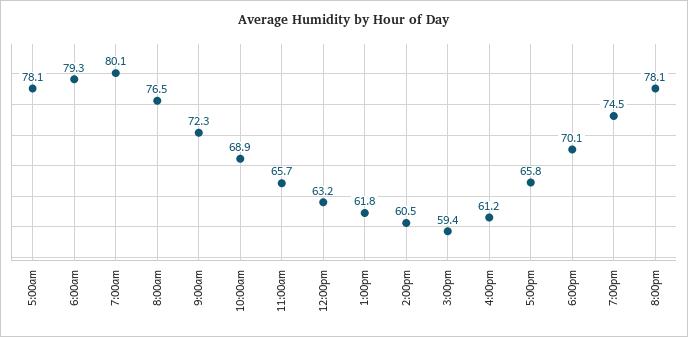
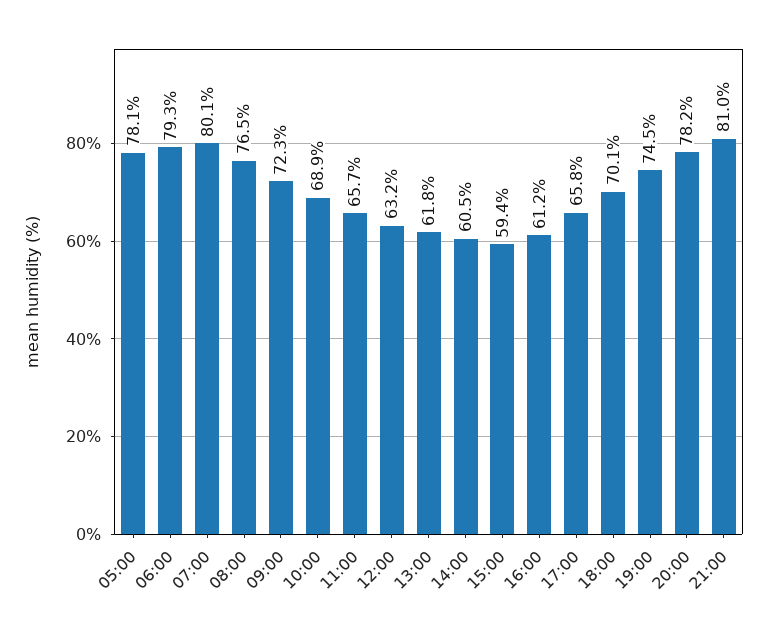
8:00pm: 78.1 -> 78.2
21:00: none -> 81

